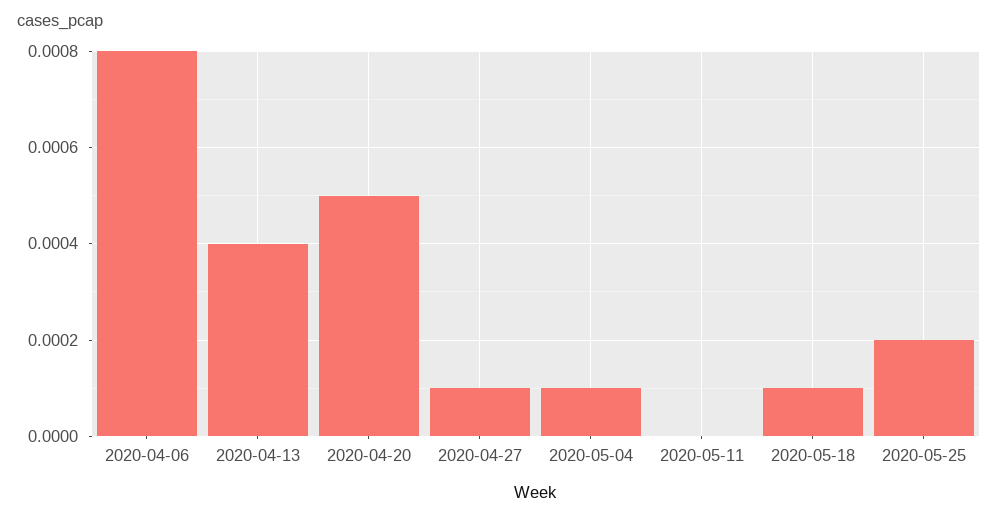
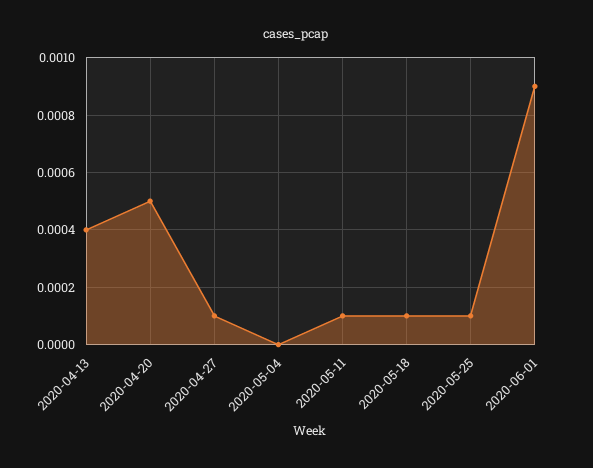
2020-04-06: 0.0008 -> none
2020-05-04: 0.0001 -> 0
2020-05-11: 0 -> 0.0001
2020-05-25: 0.0002 -> 0.0001
2020-06-01: none -> 0.0009

